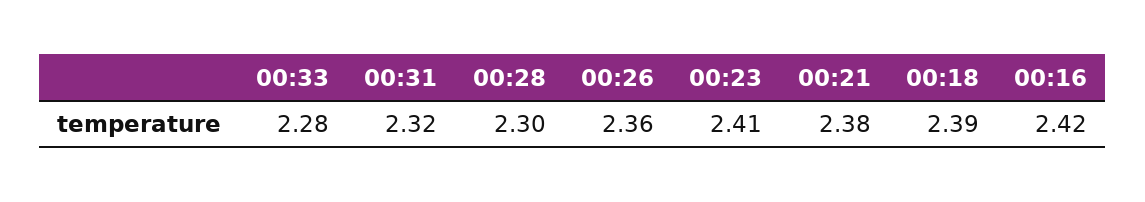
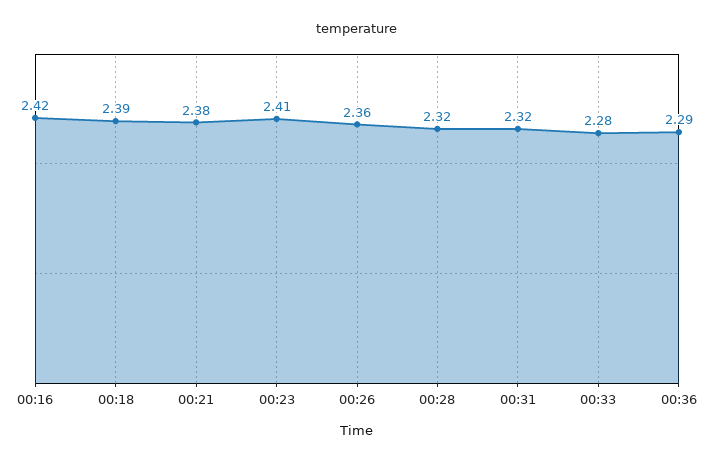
00:28: 2.3 -> 2.32
00:36: none -> 2.29

